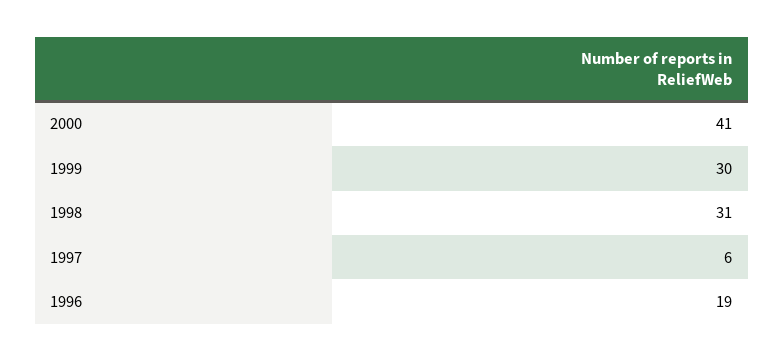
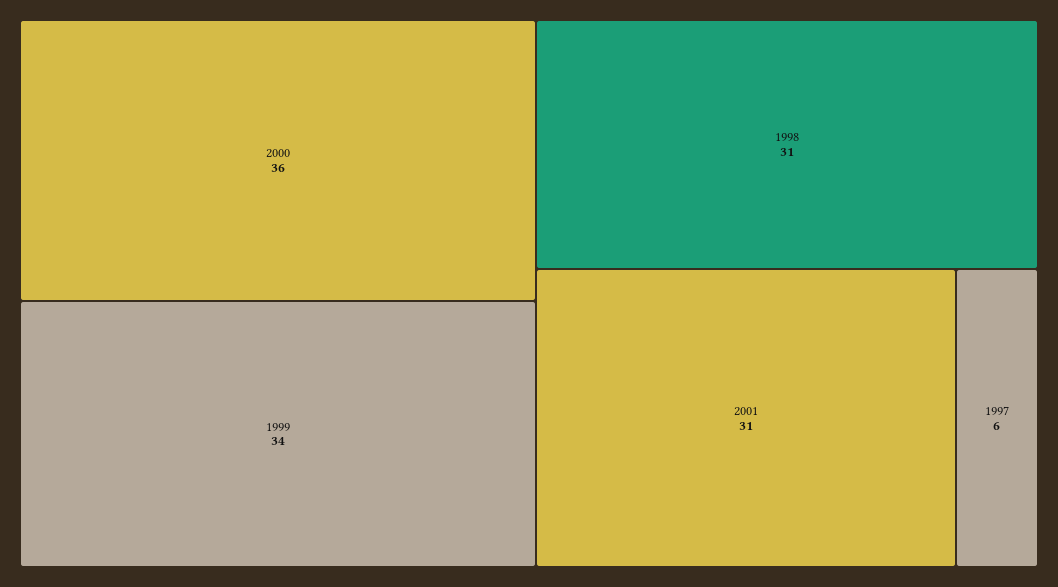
2000: 41 -> 36
1999: 30 -> 34
1996: 19 -> none
2001: none -> 31

